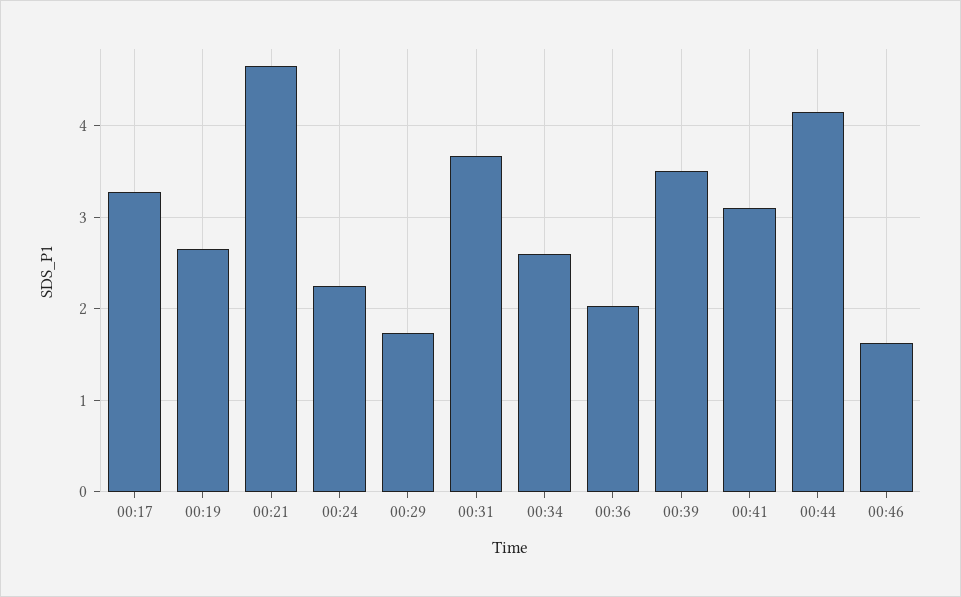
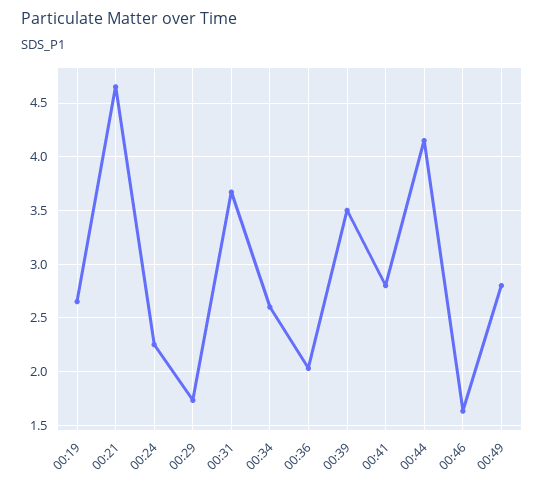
00:17: 3.3 -> none
00:41: 3.1 -> 2.8
00:49: none -> 2.8

